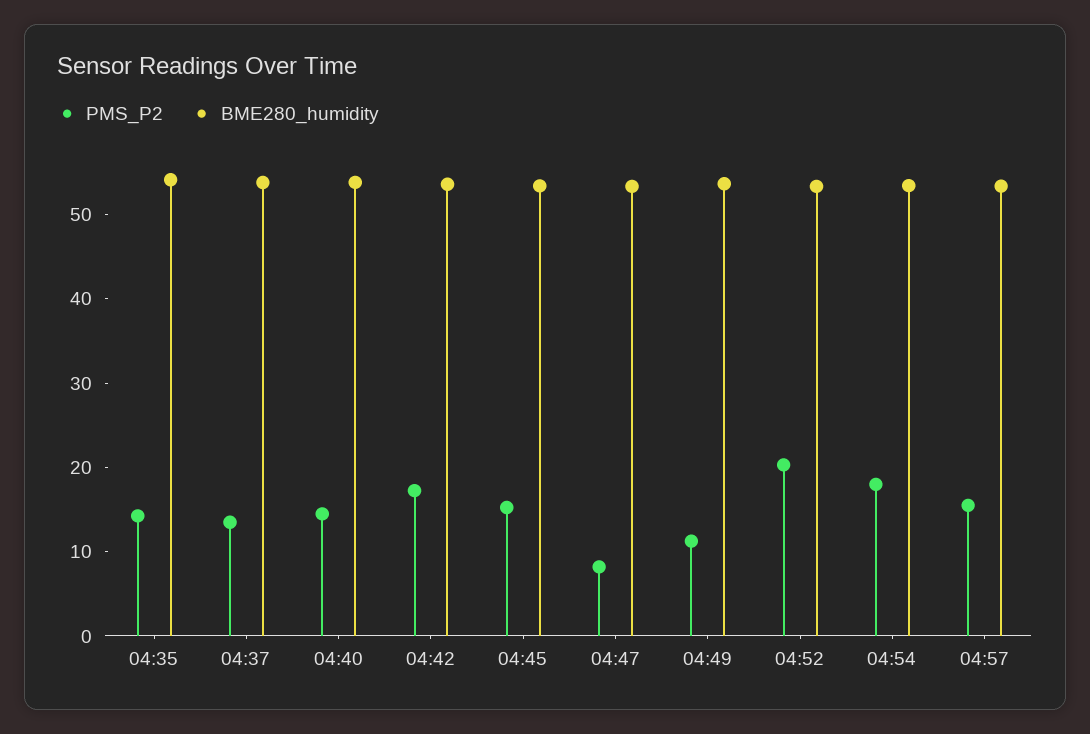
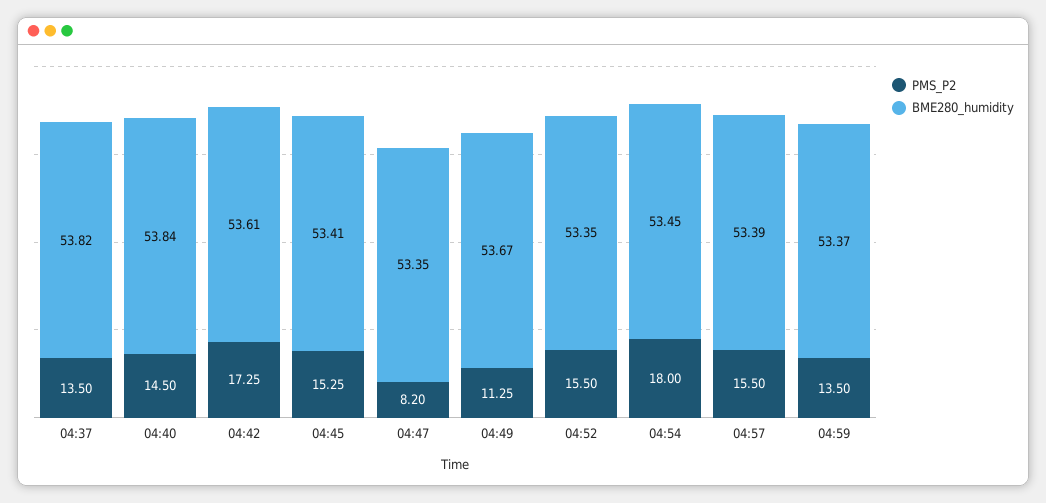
PMS_P2, 04:35: 14 -> none
BME280_humidity, 04:35: 54 -> none
PMS_P2, 04:52: 20 -> 15.5
PMS_P2, 04:59: none -> 13.5
BME280_humidity, 04:59: none -> 53.37

